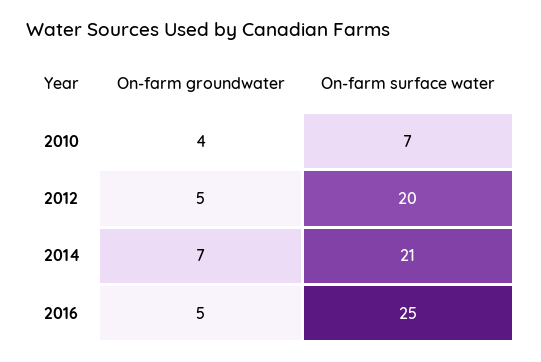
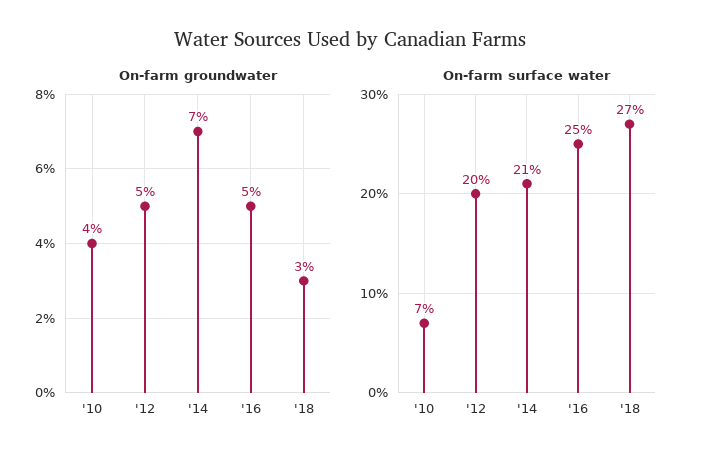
On-farm groundwater, '18: none -> 3
On-farm surface water, '18: none -> 27

